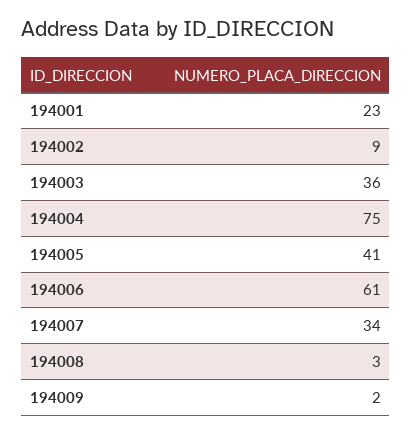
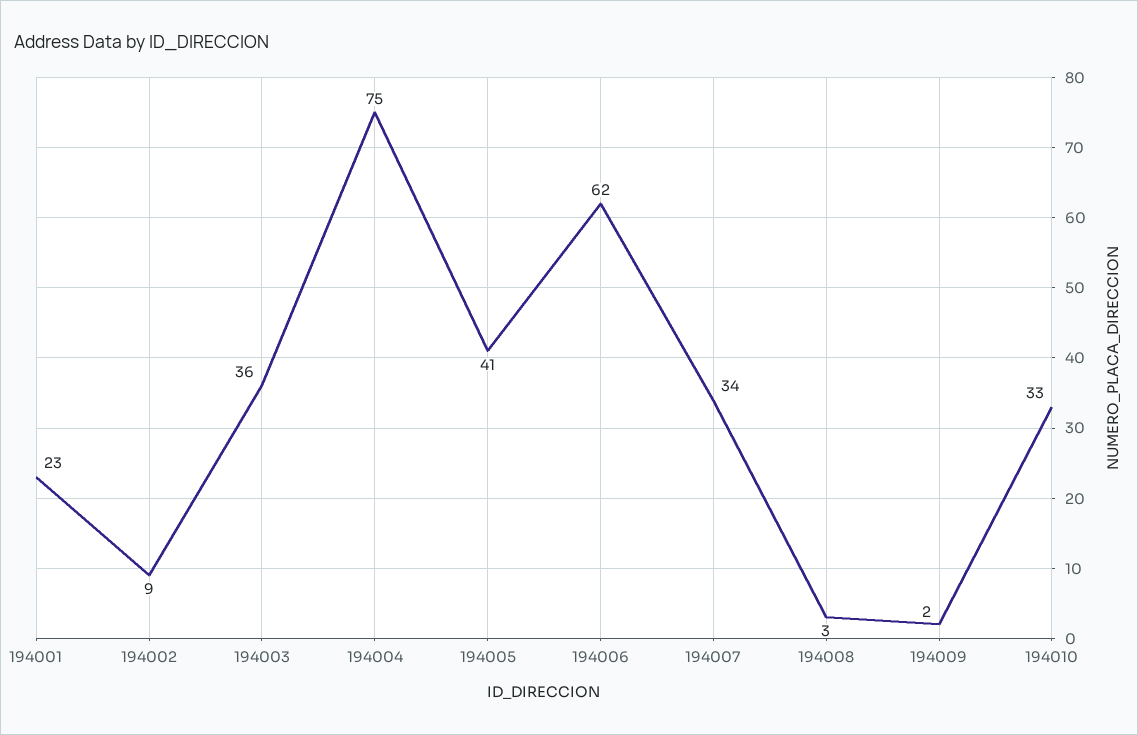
194006: 61 -> 62
194010: none -> 33

